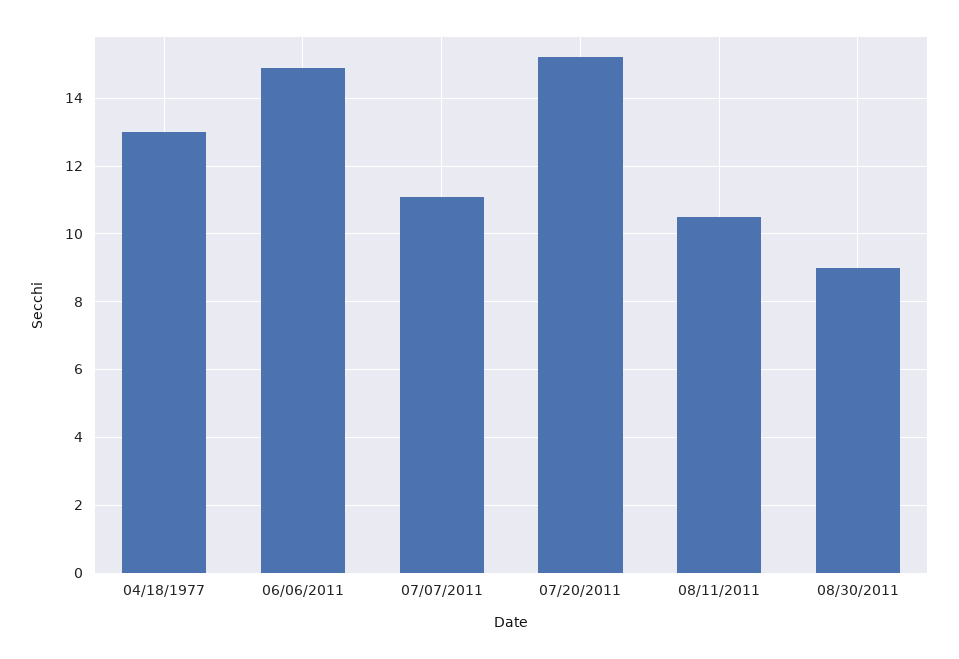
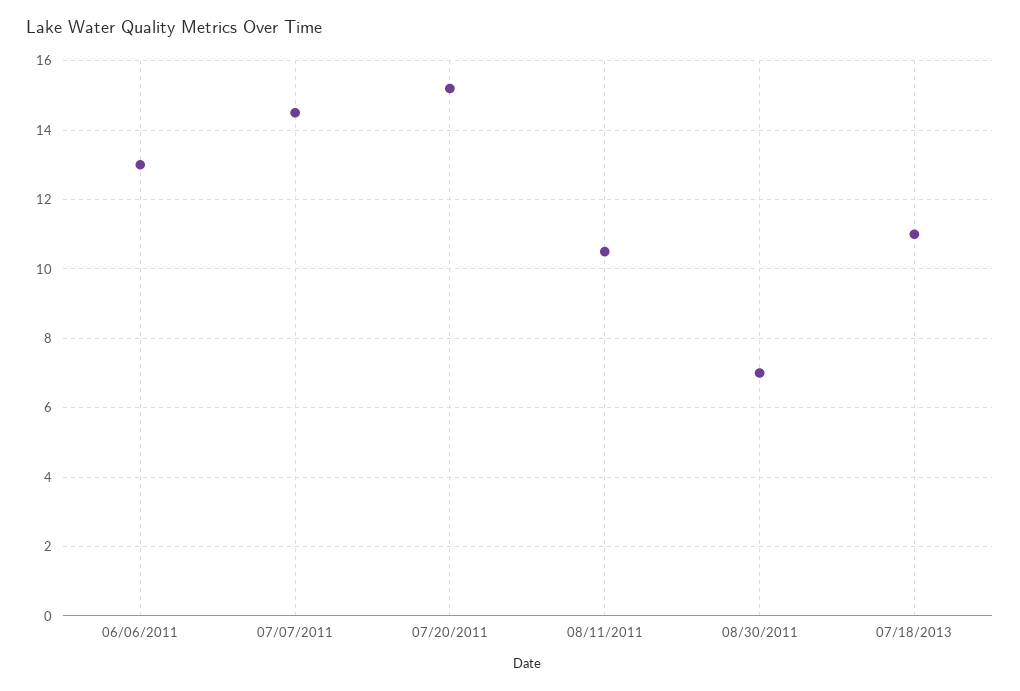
04/18/1977: 13 -> none
06/06/2011: 15 -> 13
07/07/2011: 11 -> 14.5
08/30/2011: 9 -> 7
07/18/2013: none -> 11

